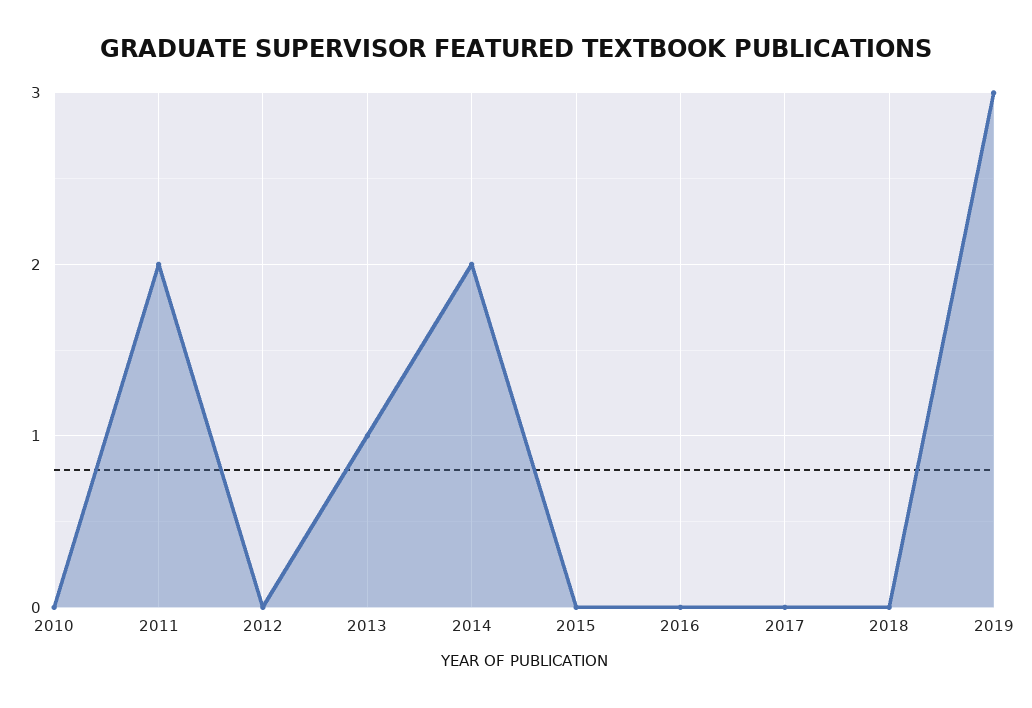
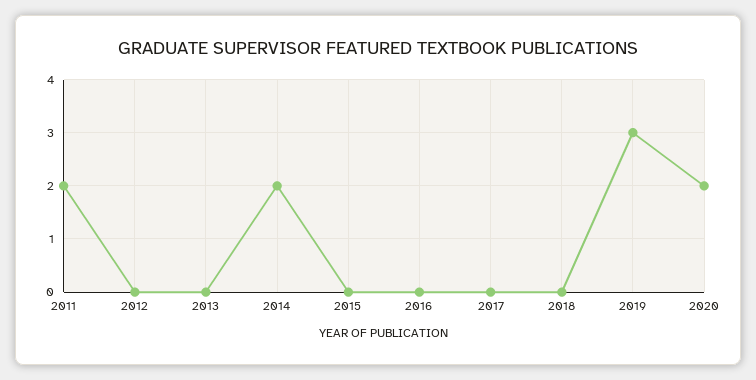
2010: 0 -> none
2013: 1 -> 0
2020: none -> 2

